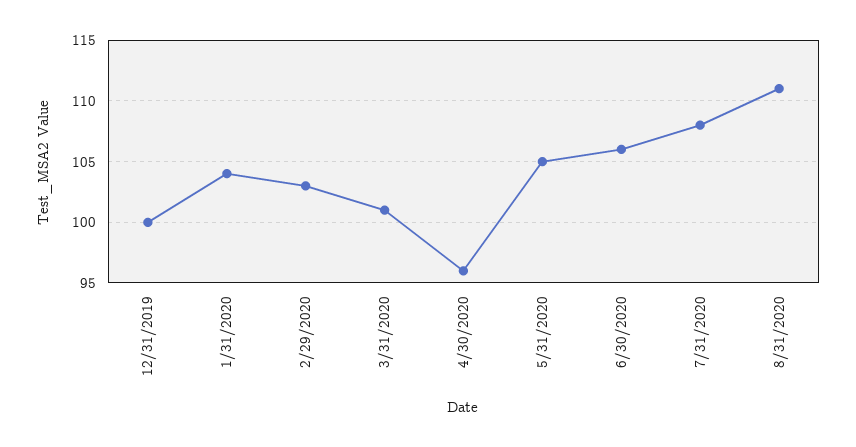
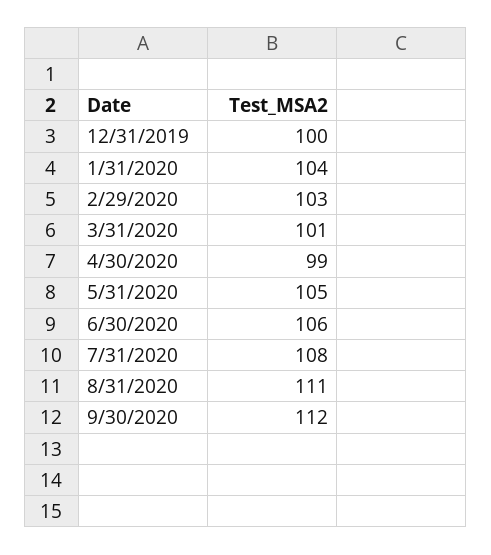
4/30/2020: 96 -> 99
9/30/2020: none -> 112

